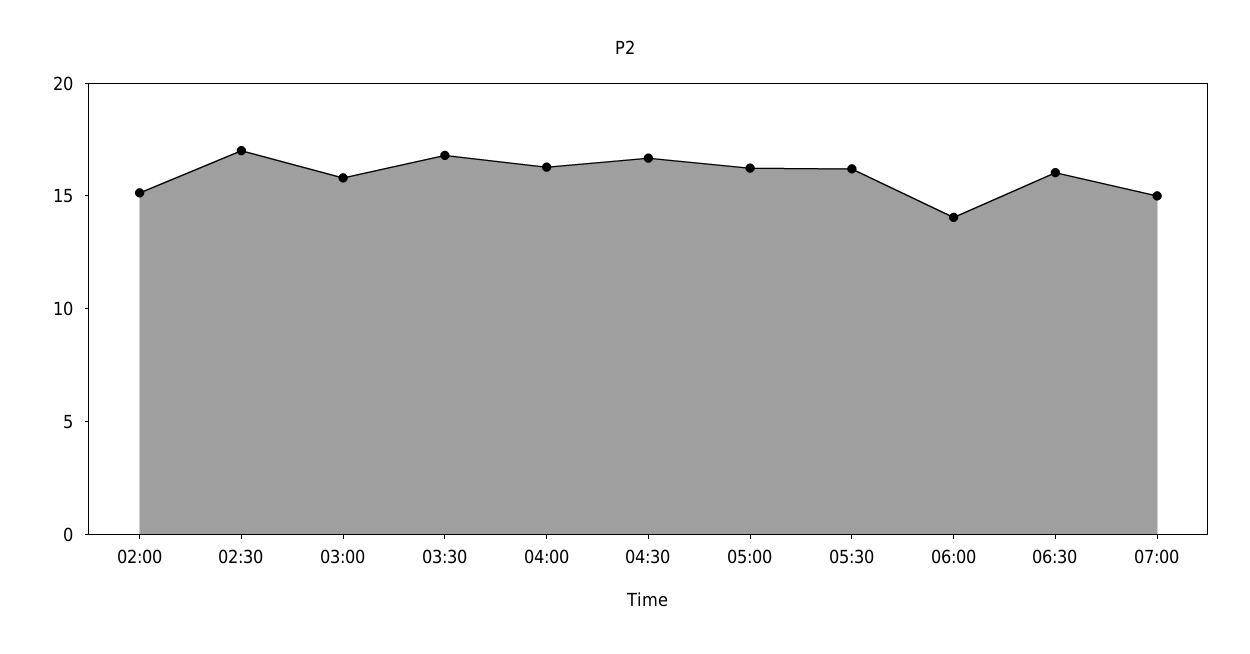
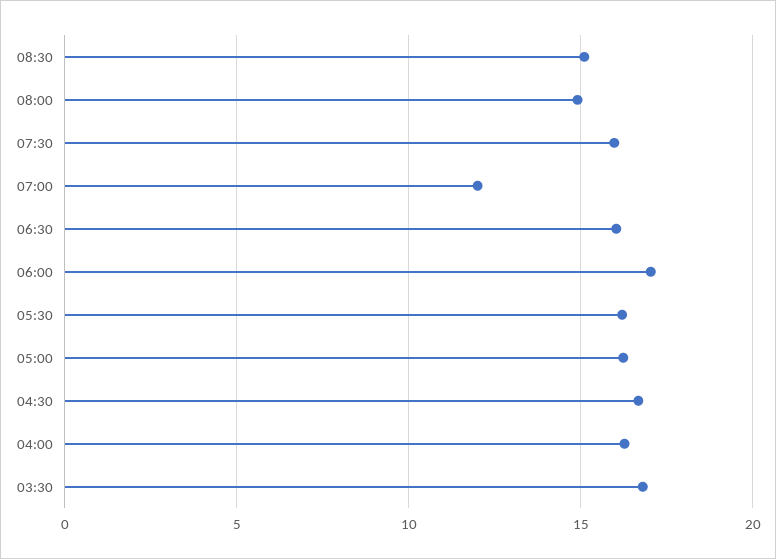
02:00: 15 -> none
02:30: 17 -> none
03:00: 16 -> none
06:00: 14 -> 17
07:00: 15 -> 12
08:30: none -> 15
08:00: none -> 15
07:30: none -> 16

